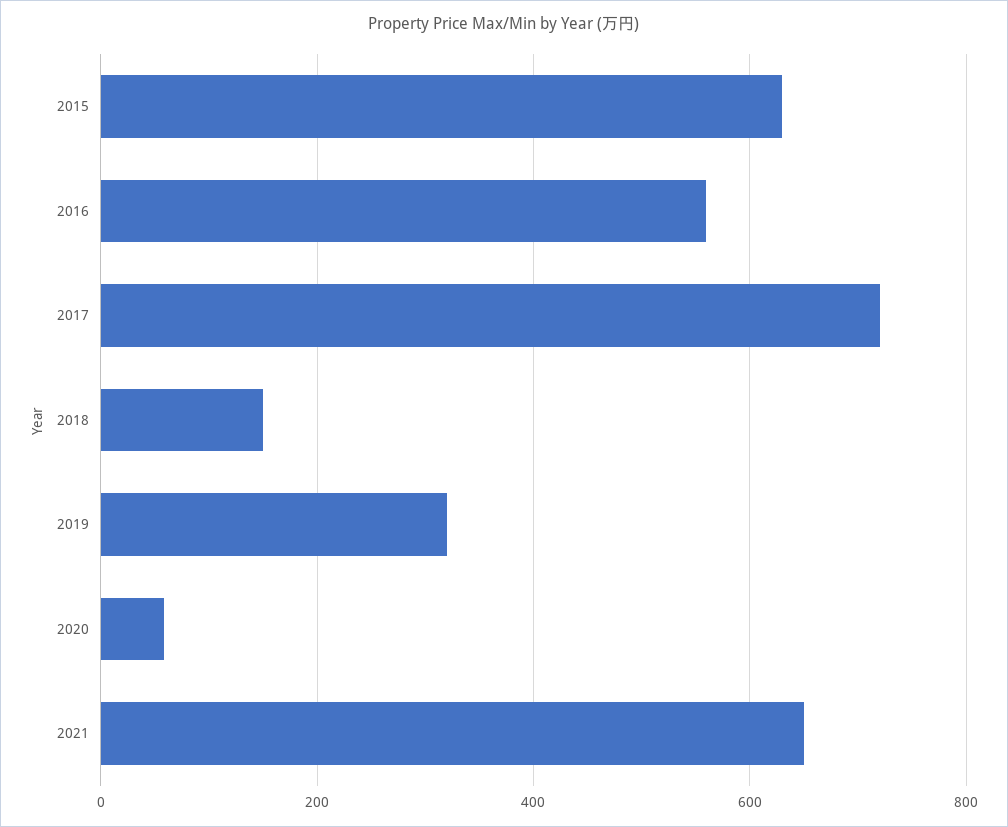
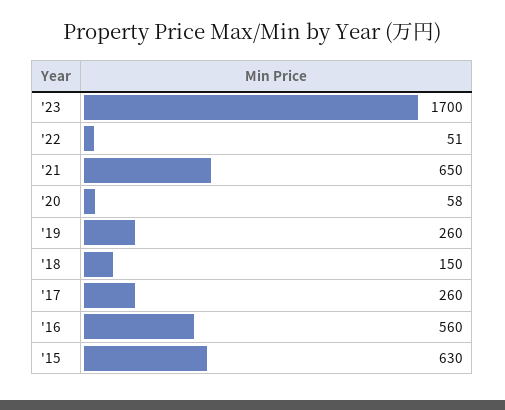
2017: 720 -> 260
2019: 320 -> 260
'23: none -> 1700
'22: none -> 51

